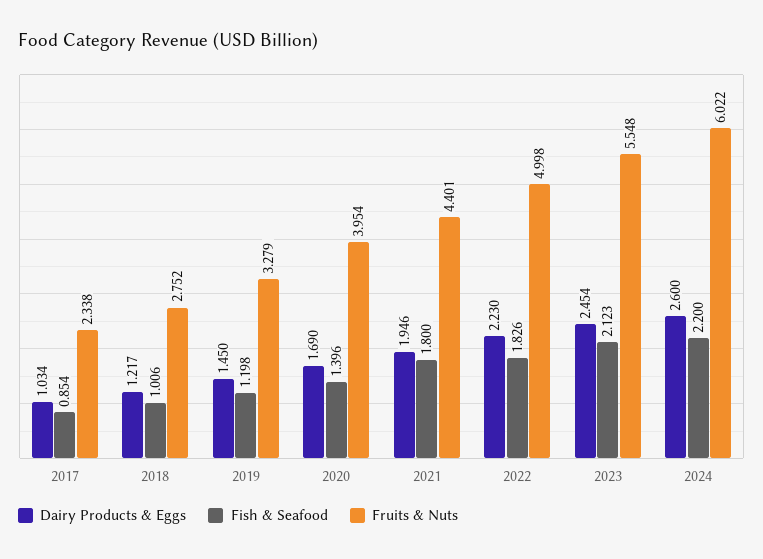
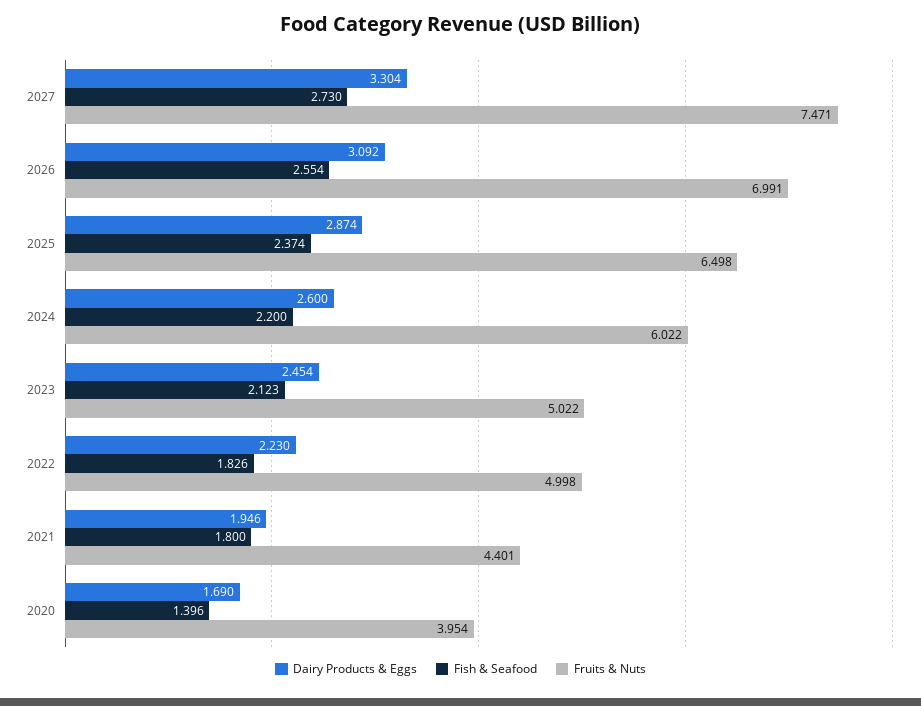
Dairy Products & Eggs, 2017: 1.034 -> none
Fish & Seafood, 2017: 0.854 -> none
Fruits & Nuts, 2017: 2.338 -> none
Dairy Products & Eggs, 2018: 1.217 -> none
Fish & Seafood, 2018: 1.006 -> none
Fruits & Nuts, 2018: 2.752 -> none
Dairy Products & Eggs, 2019: 1.45 -> none
Fish & Seafood, 2019: 1.198 -> none
Fruits & Nuts, 2019: 3.279 -> none
Fruits & Nuts, 2023: 5.548 -> 5.022
Dairy Products & Eggs, 2027: none -> 3.304
Fish & Seafood, 2027: none -> 2.73
Fruits & Nuts, 2027: none -> 7.471
Dairy Products & Eggs, 2026: none -> 3.092
Fish & Seafood, 2026: none -> 2.554
Fruits & Nuts, 2026: none -> 6.991
Dairy Products & Eggs, 2025: none -> 2.874
Fish & Seafood, 2025: none -> 2.374
Fruits & Nuts, 2025: none -> 6.498

